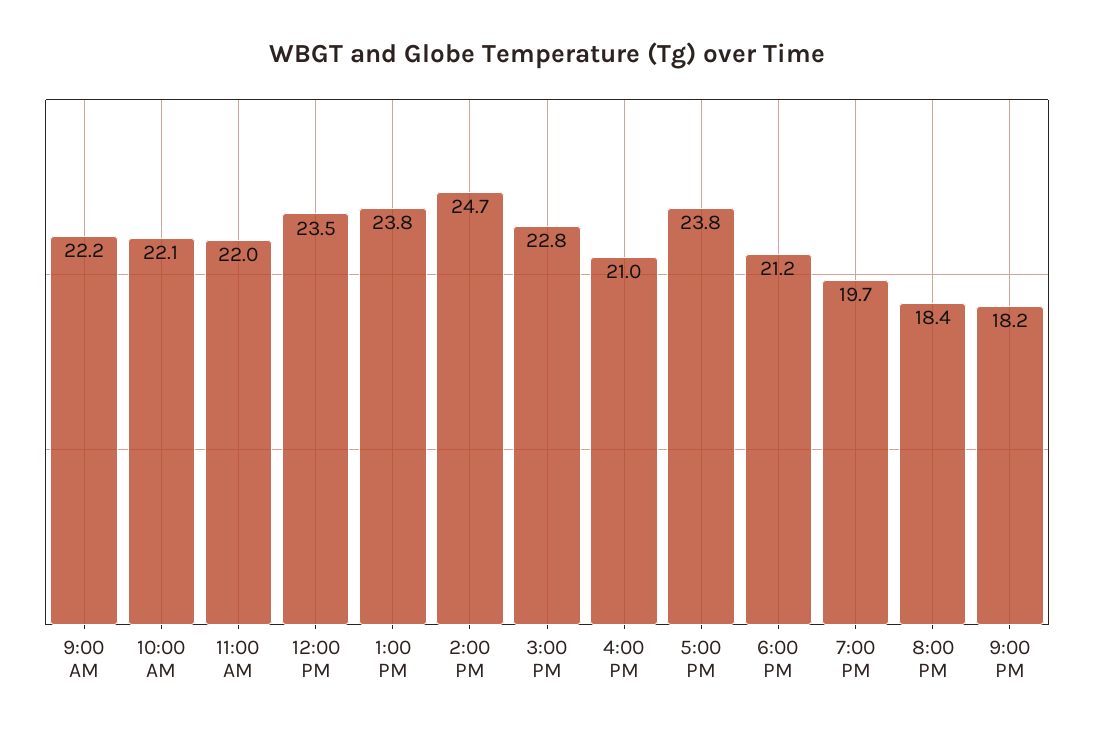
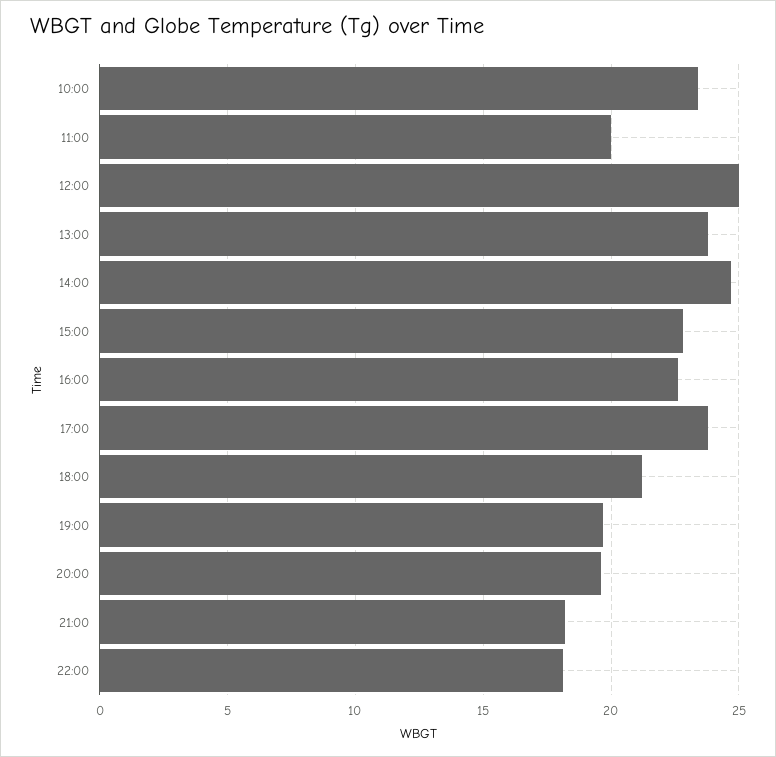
9:00 AM: 22.2 -> none
10:00 AM: 22.1 -> 23.5
11:00 AM: 22 -> 20
12:00 PM: 23.5 -> 25
4:00 PM: 21 -> 22.5
8:00 PM: 18.4 -> 19.5
22:00: none -> 18

